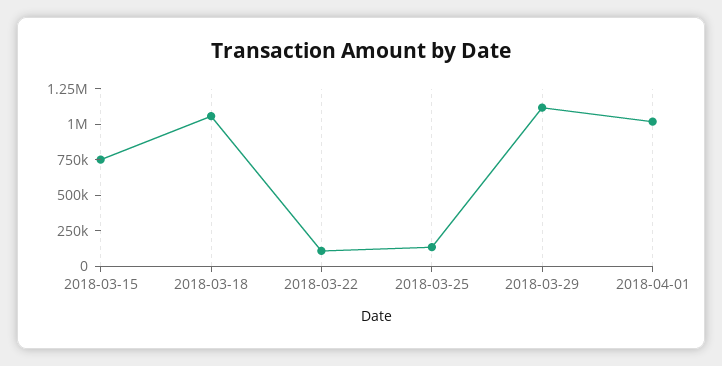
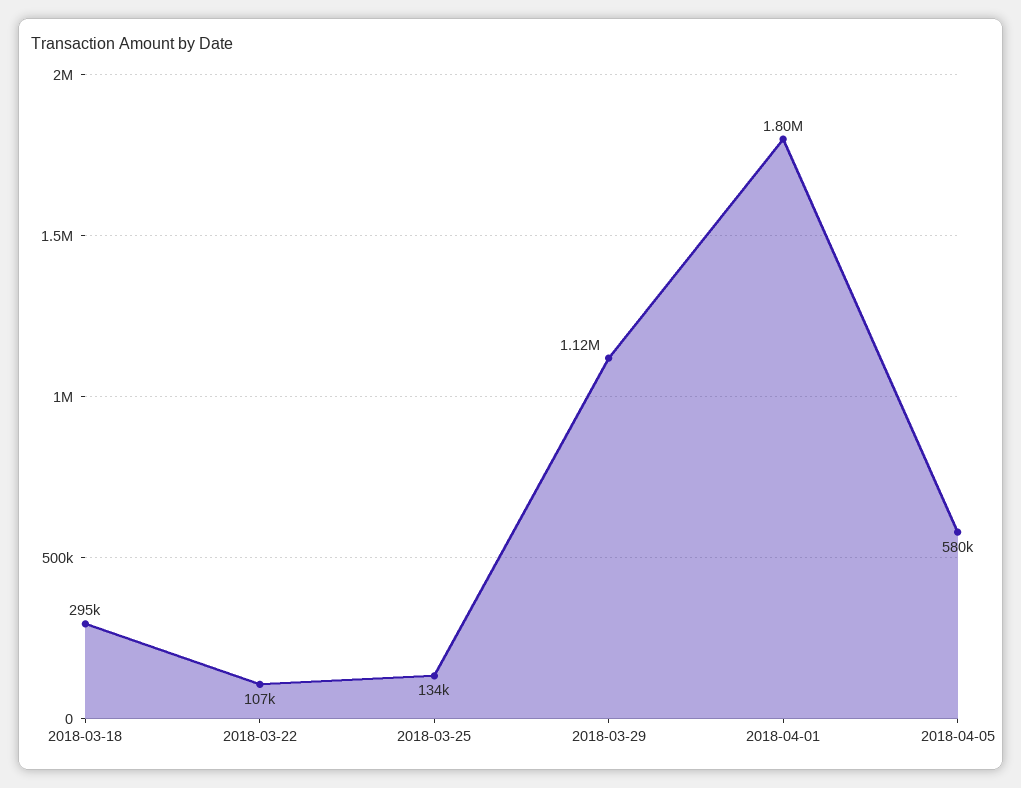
2018-03-15: 750000 -> none
2018-03-18: 1000000 -> 295000
2018-04-01: 1000000 -> 1800000
2018-04-05: none -> 580000

